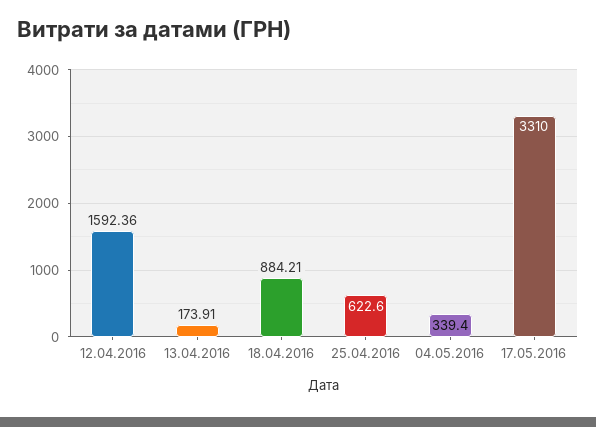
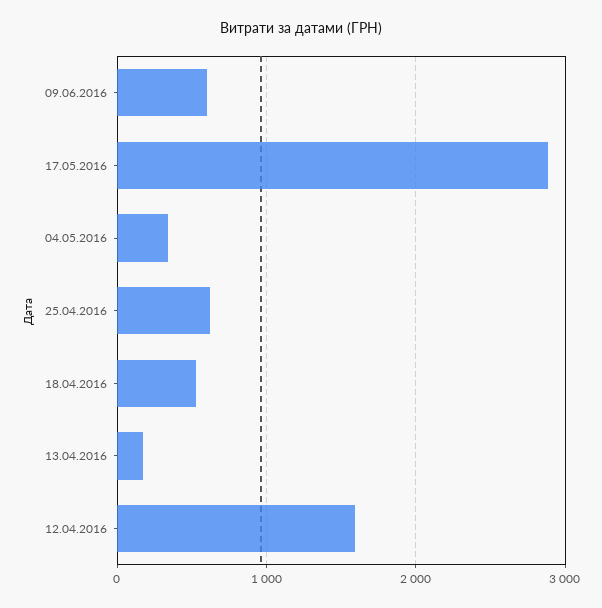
18.04.2016: 884.21 -> 500
17.05.2016: 3310 -> 2900
09.06.2016: none -> 600

